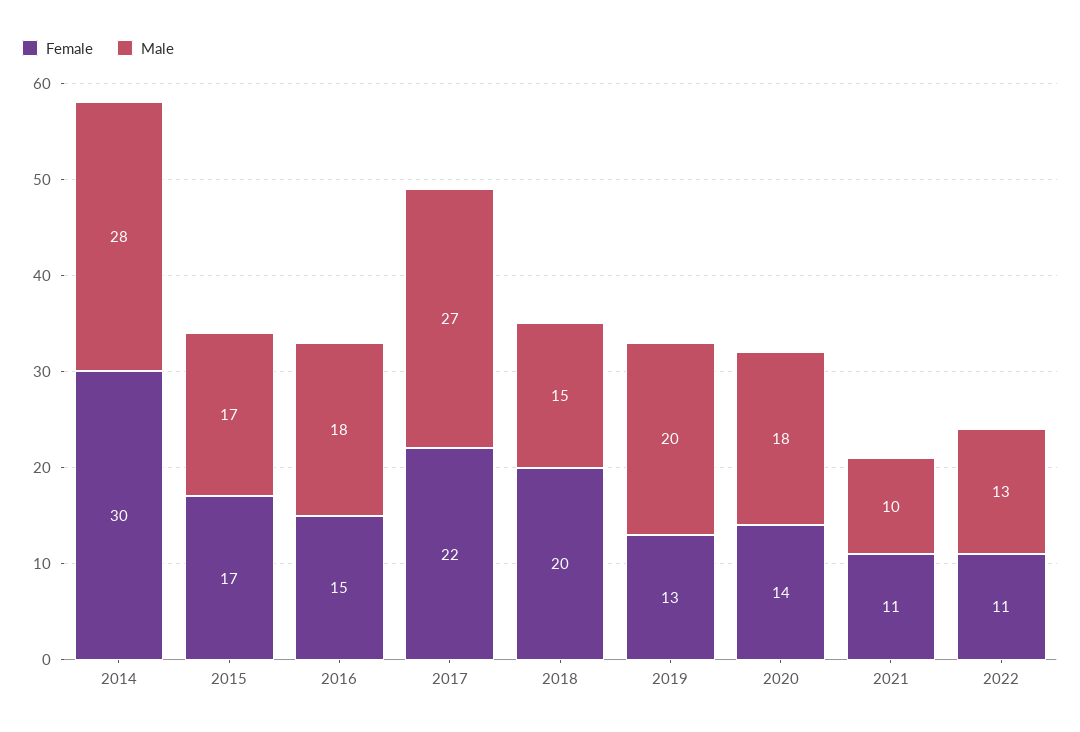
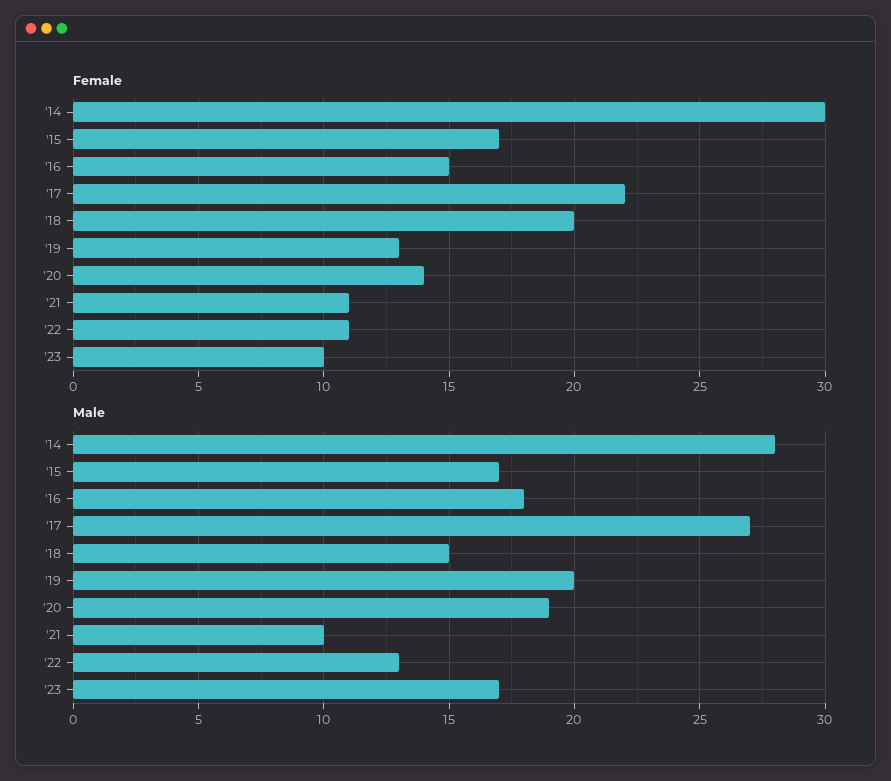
Male, 2020: 18 -> 19
Female, '23: none -> 10
Male, '23: none -> 17

